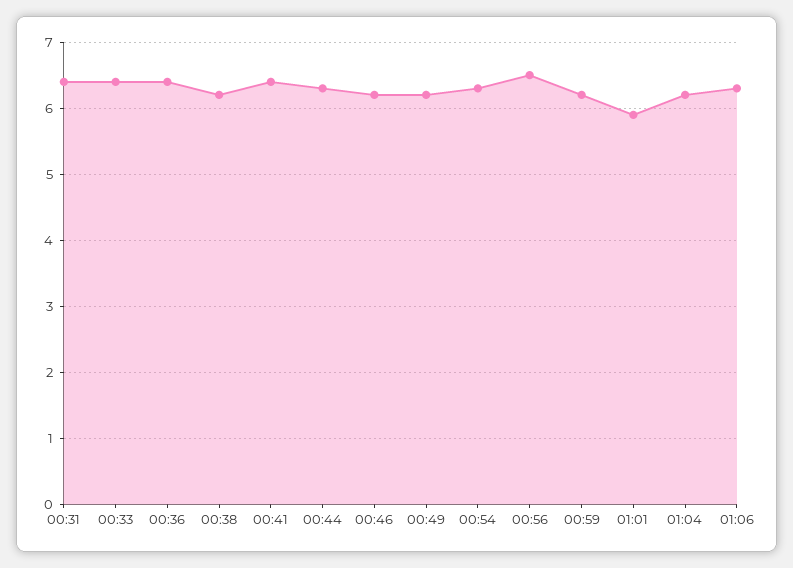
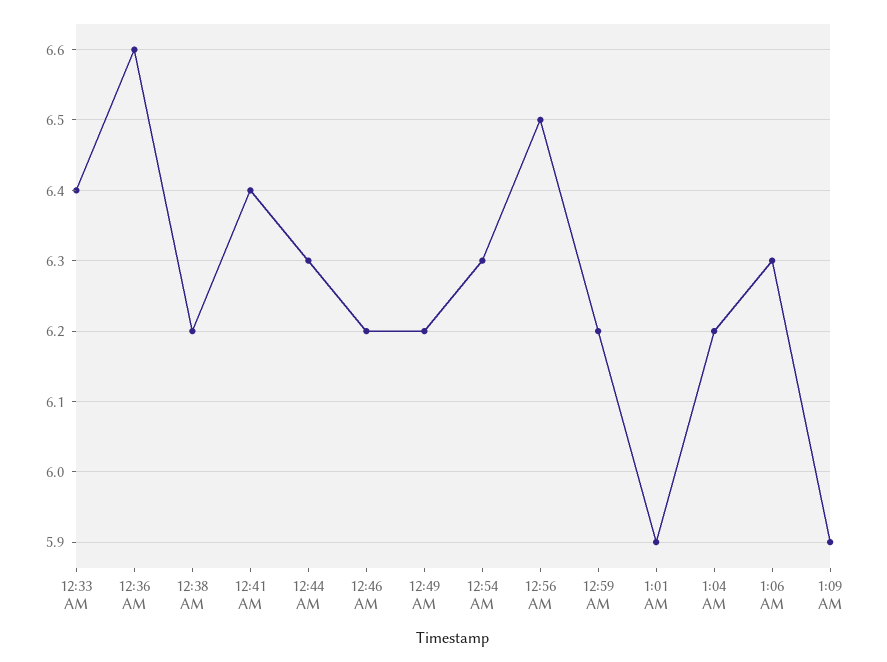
00:31: 6.4 -> none
00:36: 6.4 -> 6.6
1:09 AM: none -> 5.9

